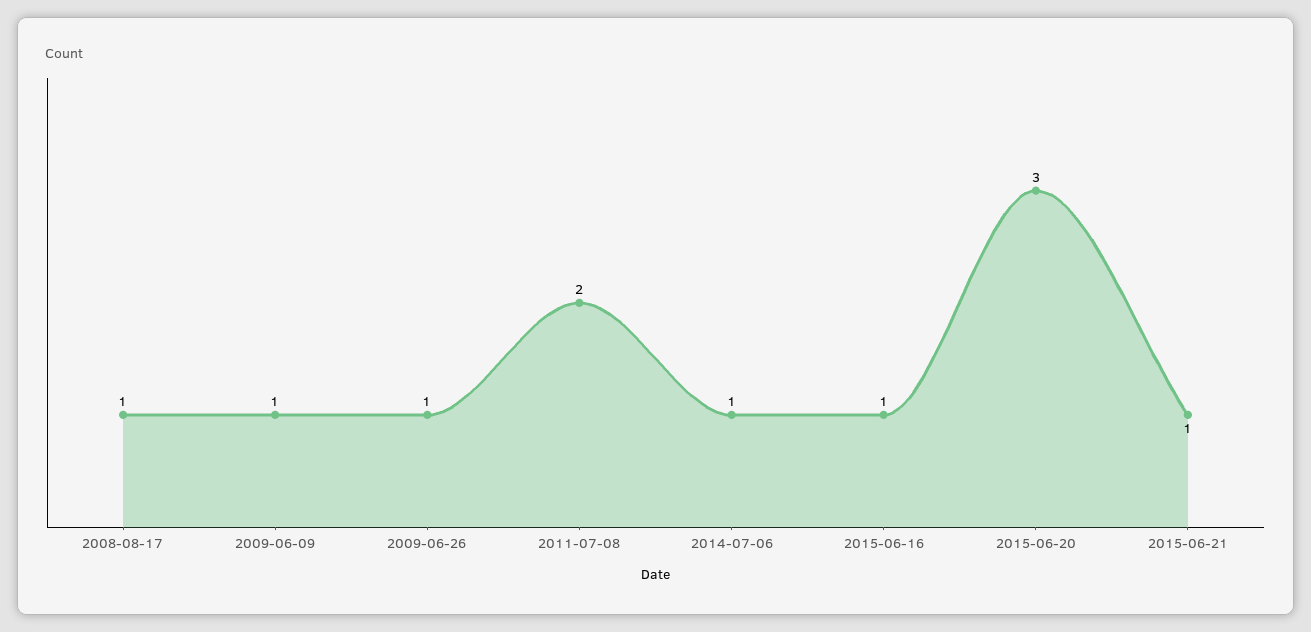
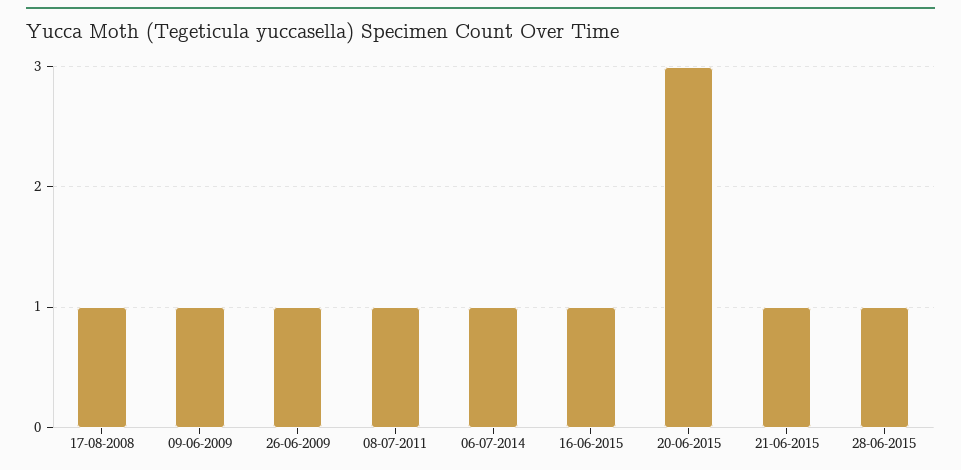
2011-07-08: 2 -> 1
28-06-2015: none -> 1

